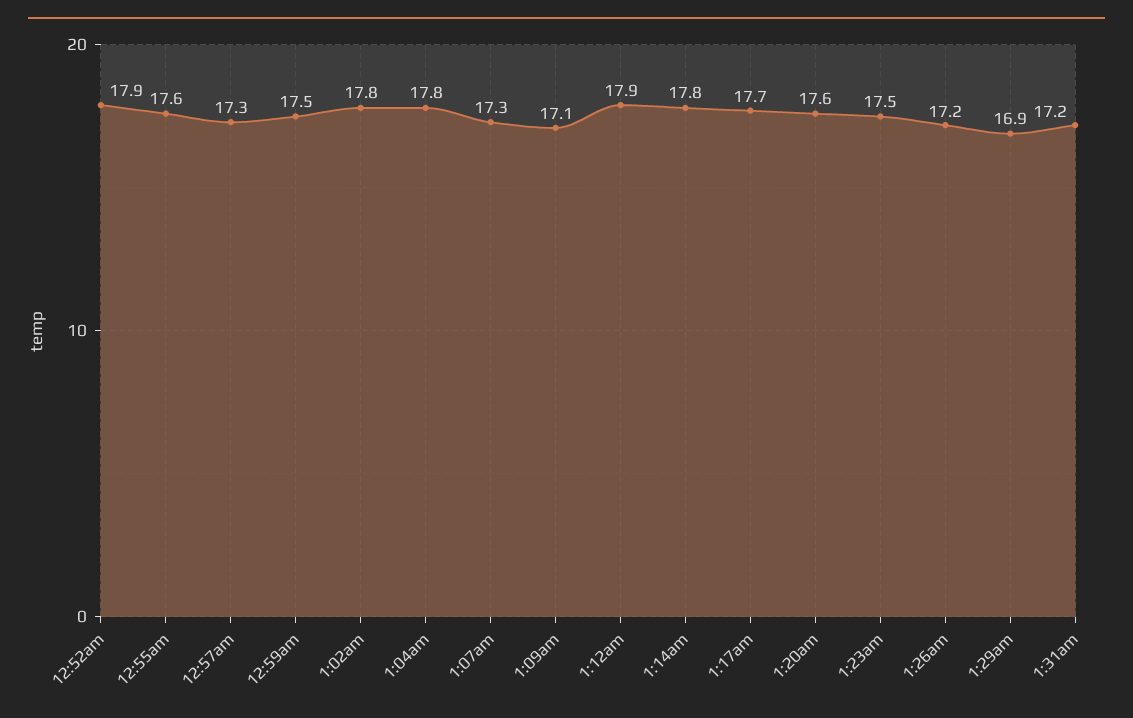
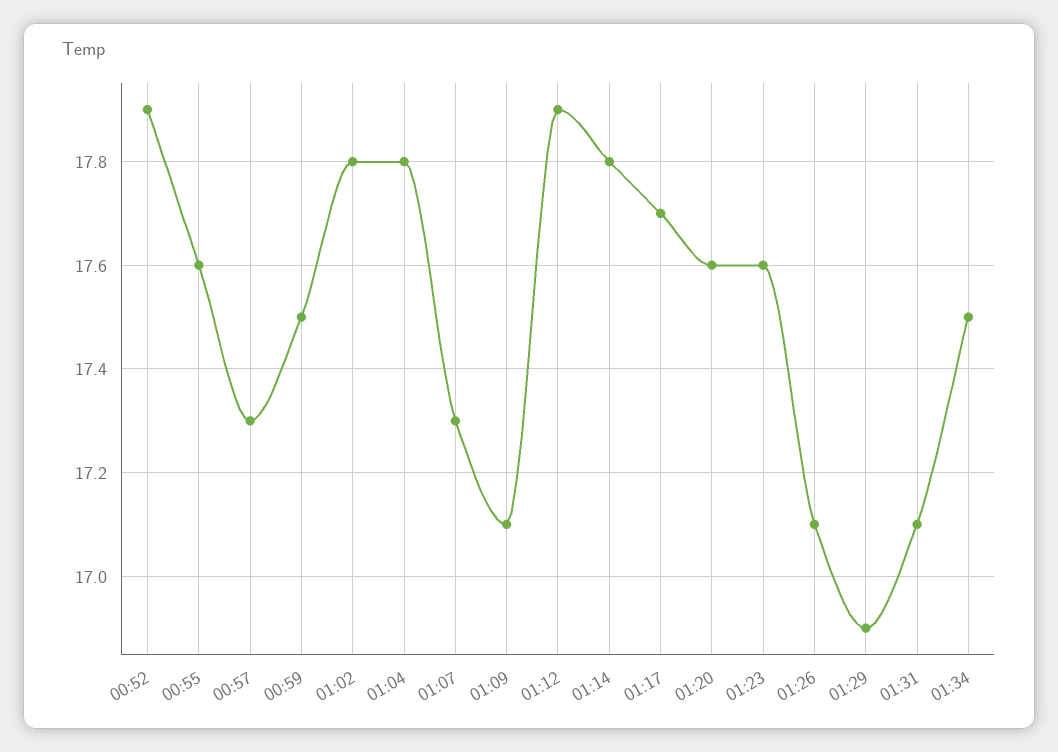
1:23am: 17.5 -> 17.6
1:26am: 17.2 -> 17.1
1:31am: 17.2 -> 17.1
01:34: none -> 17.5

